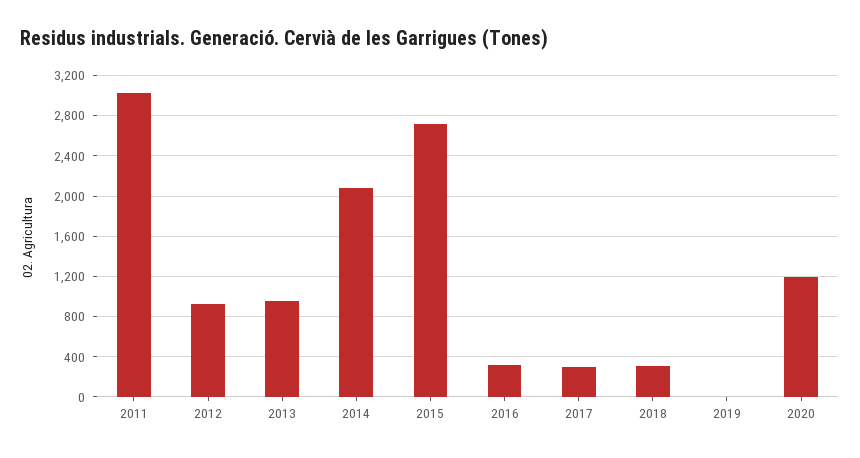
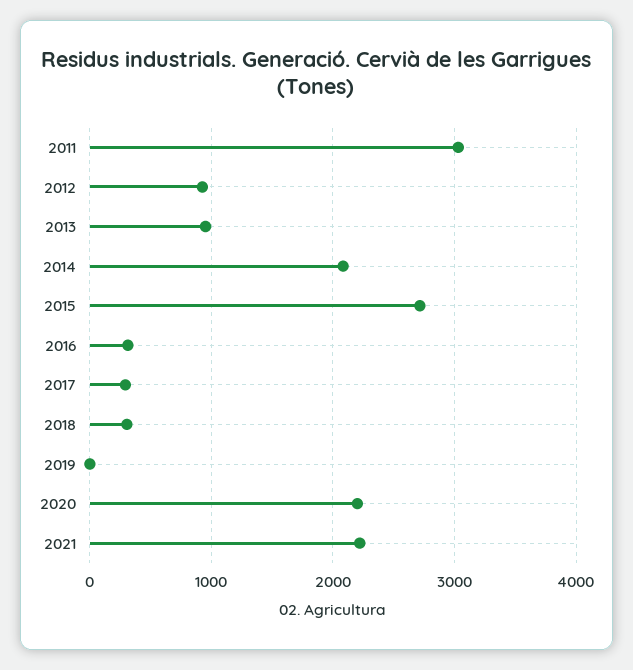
2020: 1200 -> 2200
2021: none -> 2200

